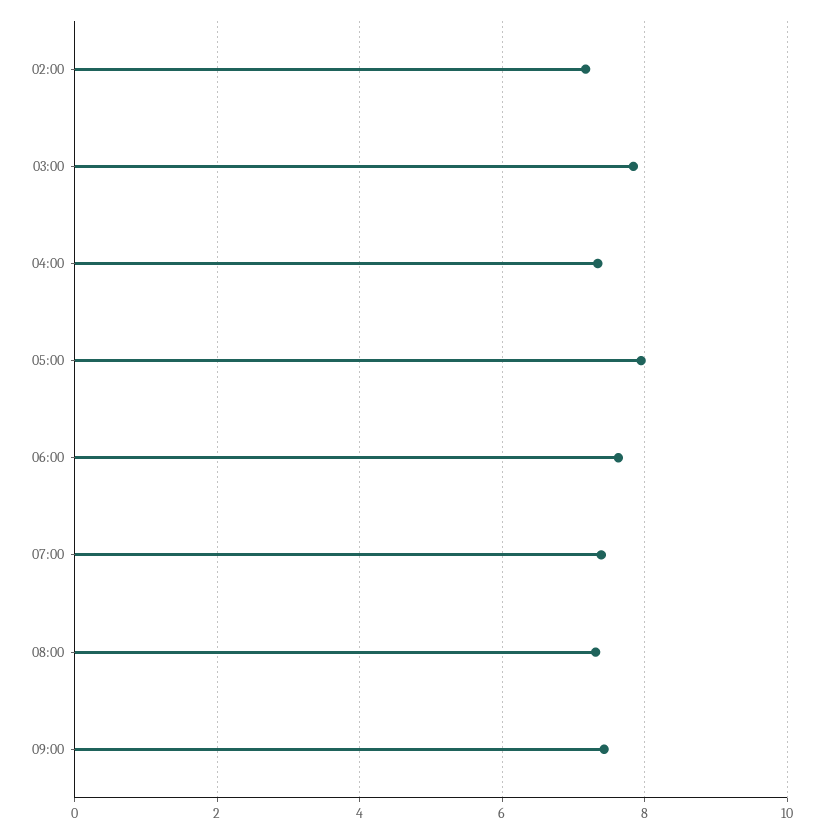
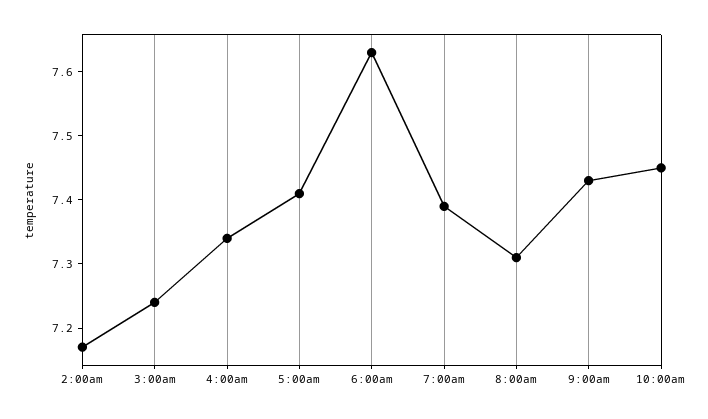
03:00: 7.8 -> 7.25
05:00: 8 -> 7.4
10:00am: none -> 7.45

